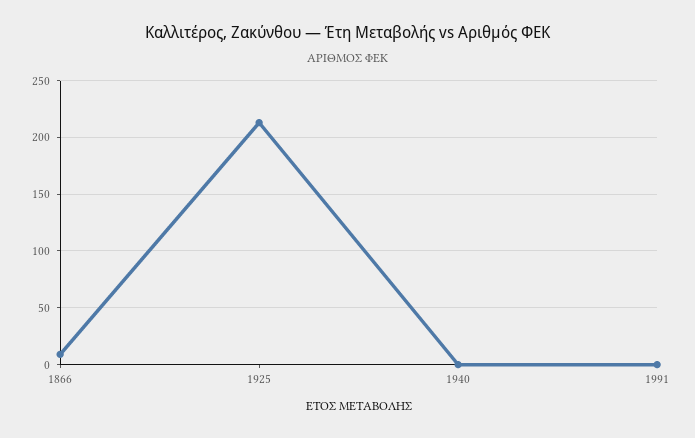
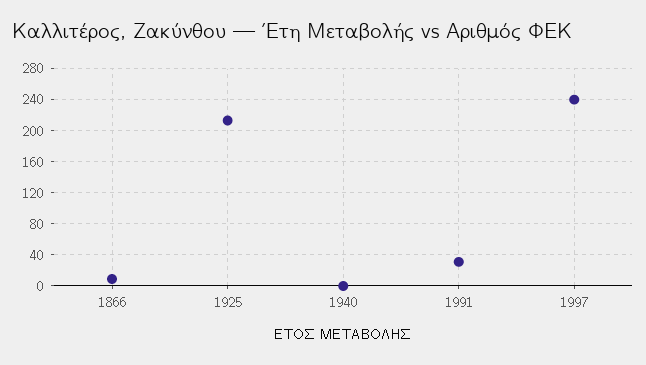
1991: 0 -> 30
1997: none -> 240

